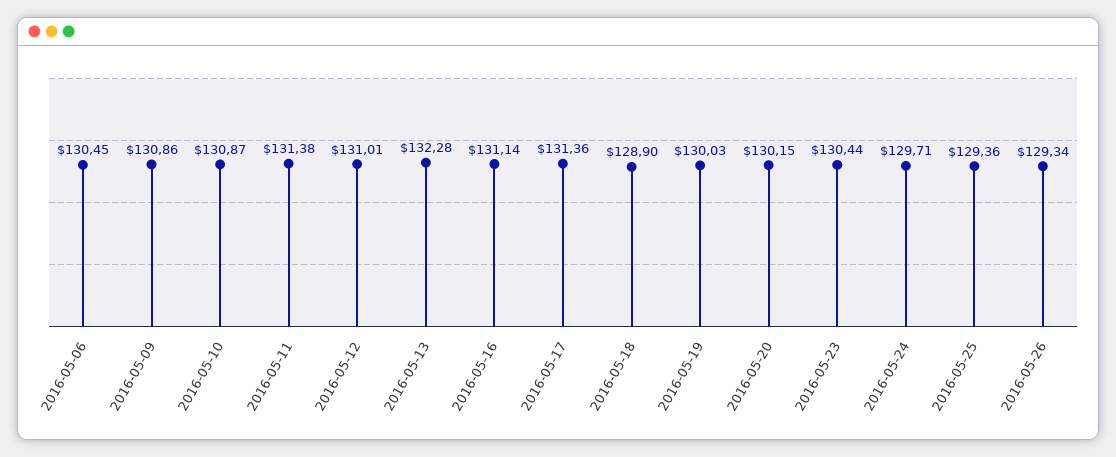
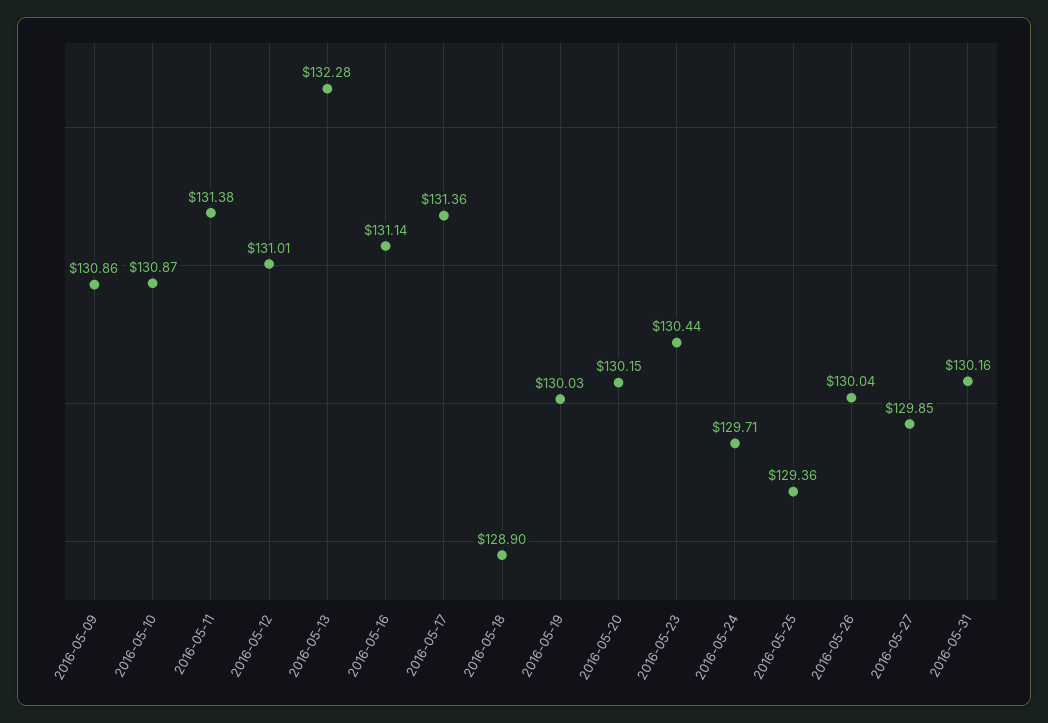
2016-05-06: 130.45 -> none
2016-05-26: 129.34 -> 130.04
2016-05-27: none -> 129.85
2016-05-31: none -> 130.16

